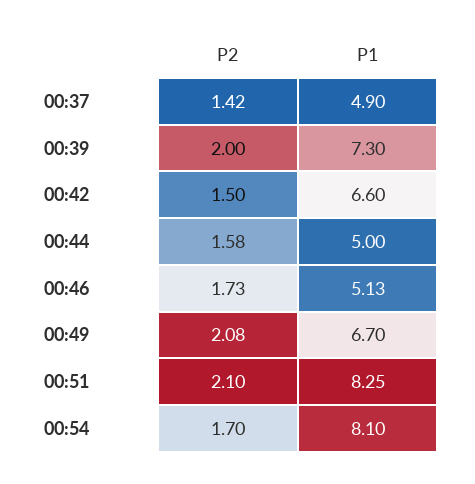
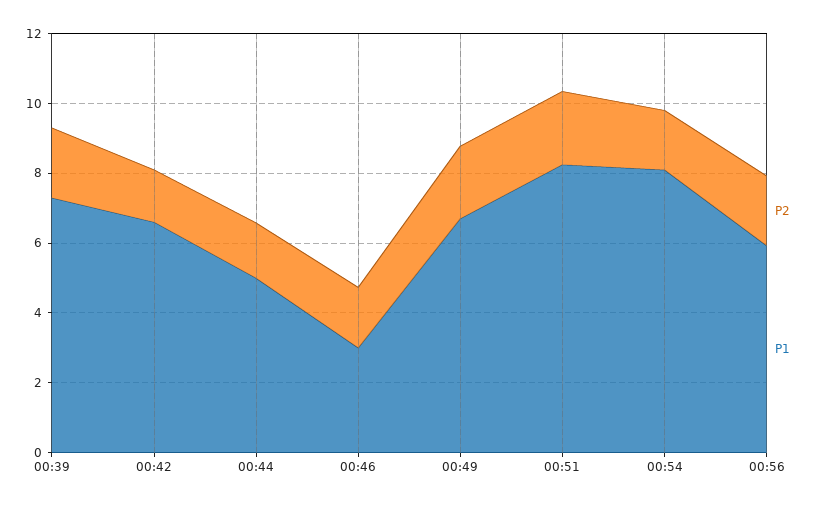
P2, 00:37: 1.42 -> none
P1, 00:37: 4.9 -> none
P1, 00:46: 5.13 -> 3
P2, 00:56: none -> 2
P1, 00:56: none -> 6

